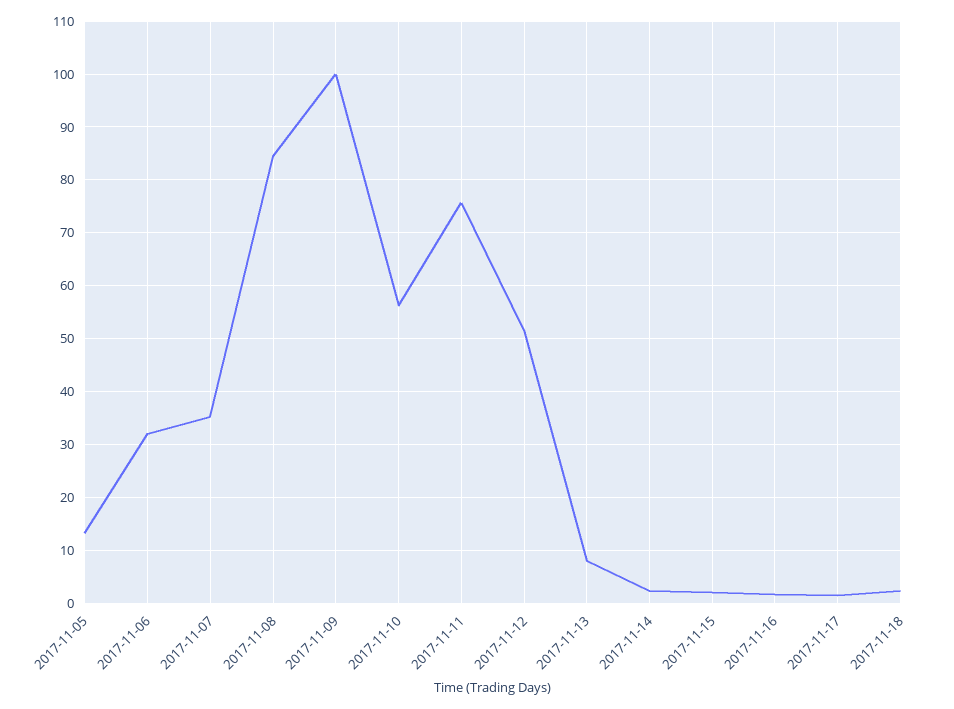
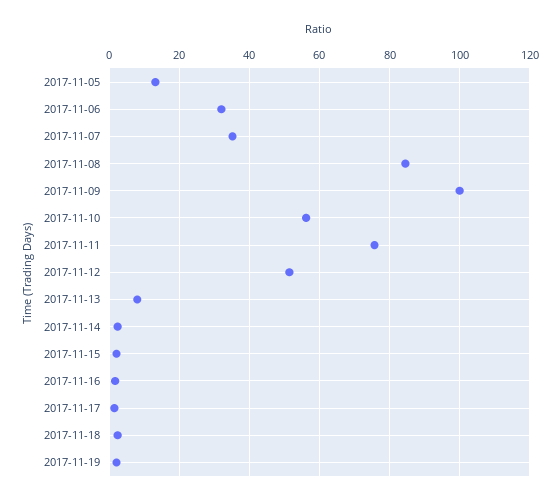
2017-11-19: none -> 2

